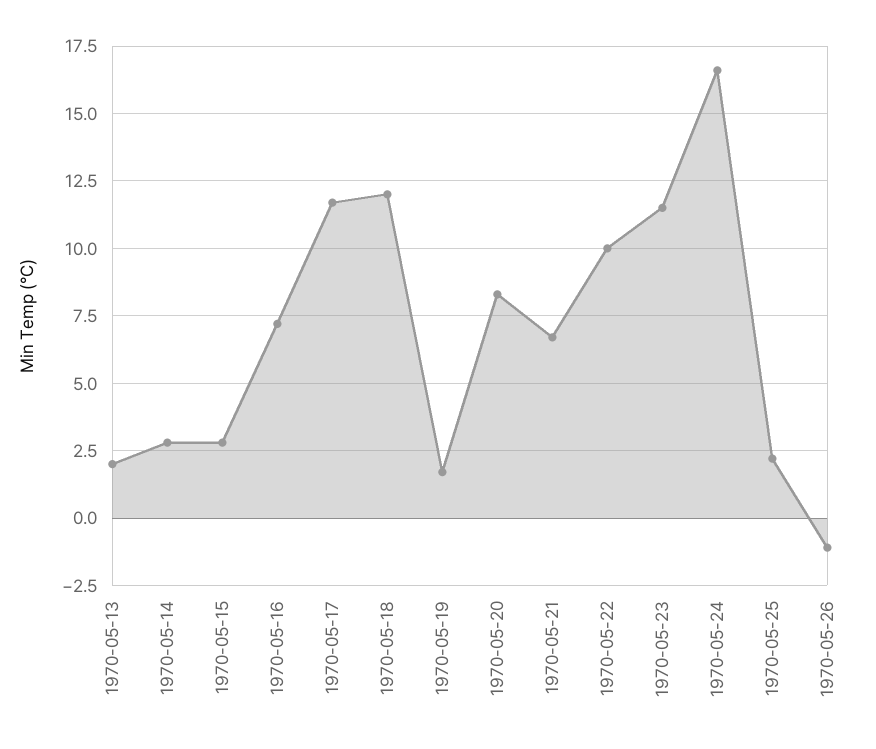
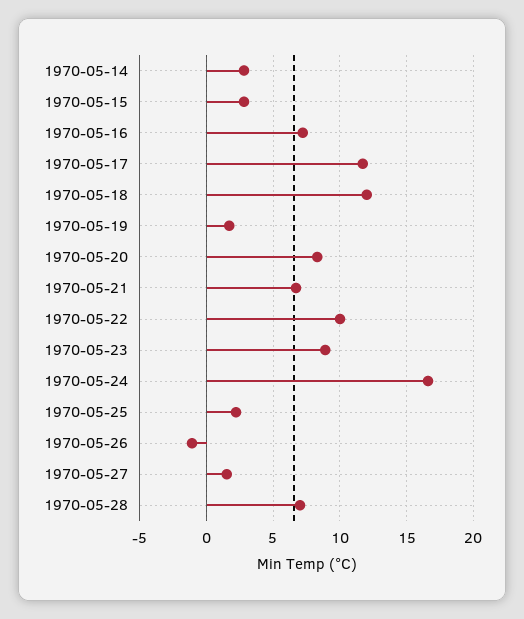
1970-05-13: 2 -> none
1970-05-23: 11.5 -> 9
1970-05-27: none -> 1.5
1970-05-28: none -> 7

